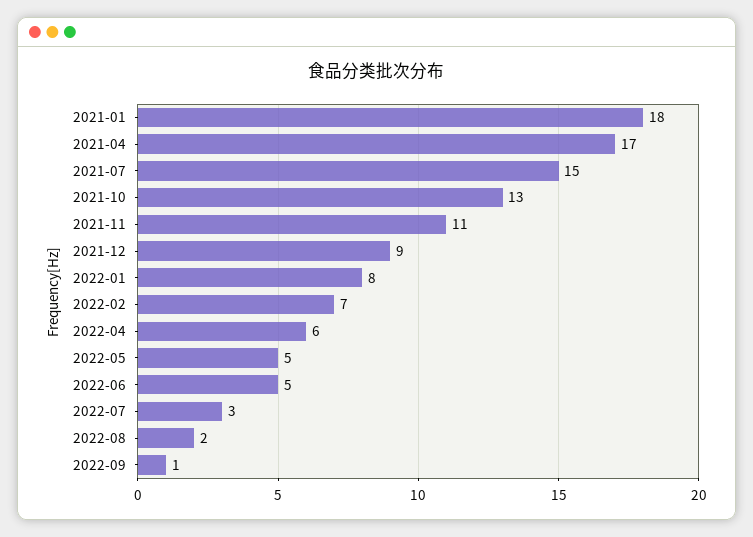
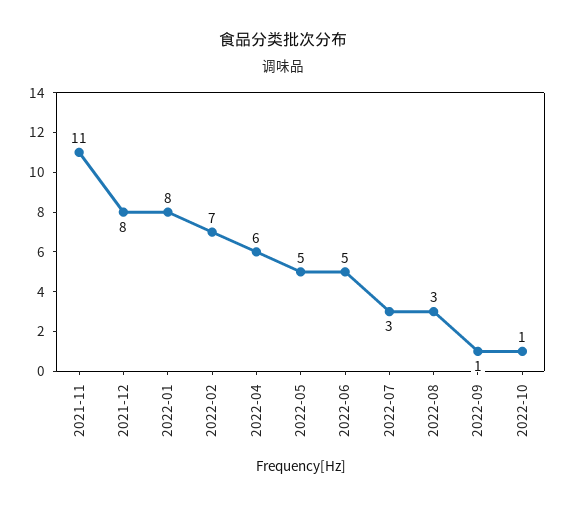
2021-01: 18 -> none
2021-04: 17 -> none
2021-07: 15 -> none
2021-10: 13 -> none
2021-12: 9 -> 8
2022-08: 2 -> 3
2022-10: none -> 1

